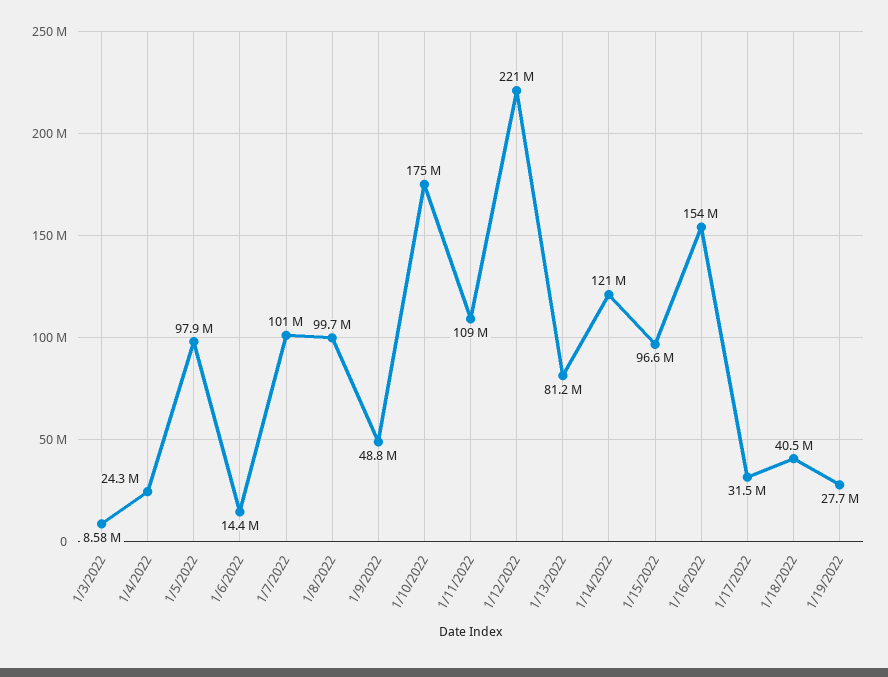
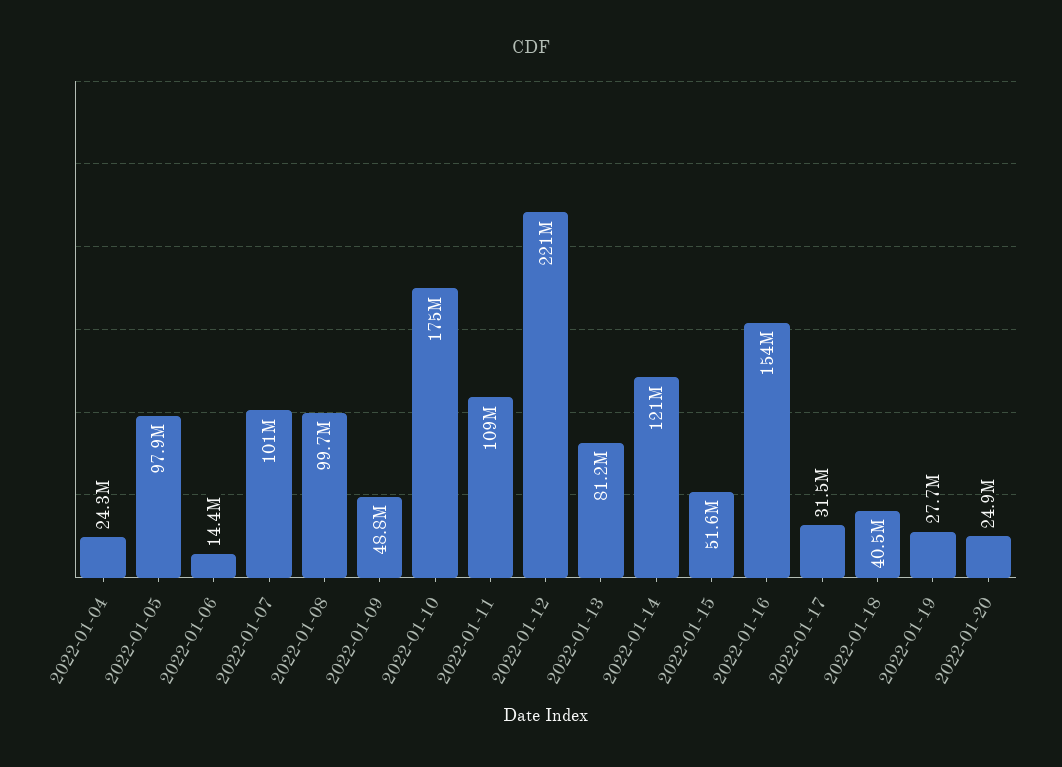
1/3/2022: 8580000 -> none
1/15/2022: 96600000 -> 51600000
2022-01-20: none -> 24900000

